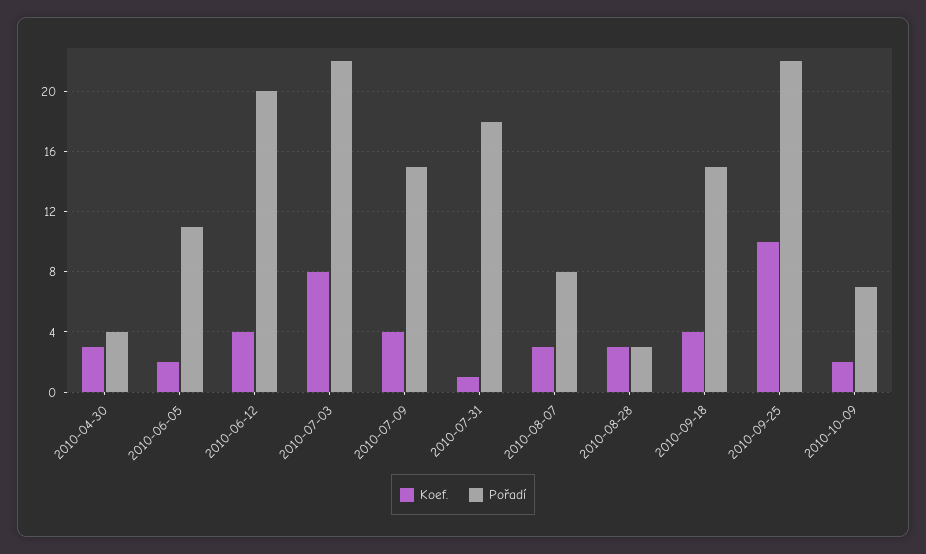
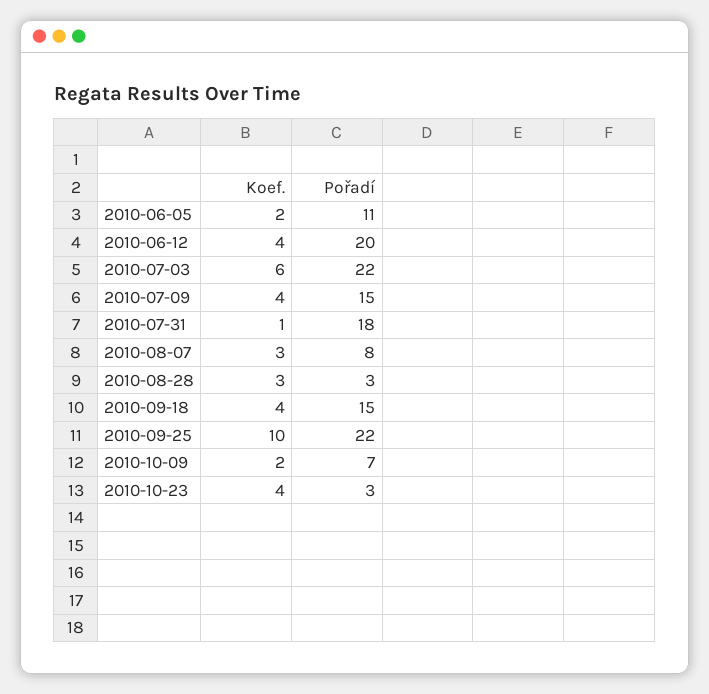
Koef., 2010-04-30: 3 -> none
Pořadí, 2010-04-30: 4 -> none
Koef., 2010-07-03: 8 -> 6
Koef., 2010-10-23: none -> 4
Pořadí, 2010-10-23: none -> 3

